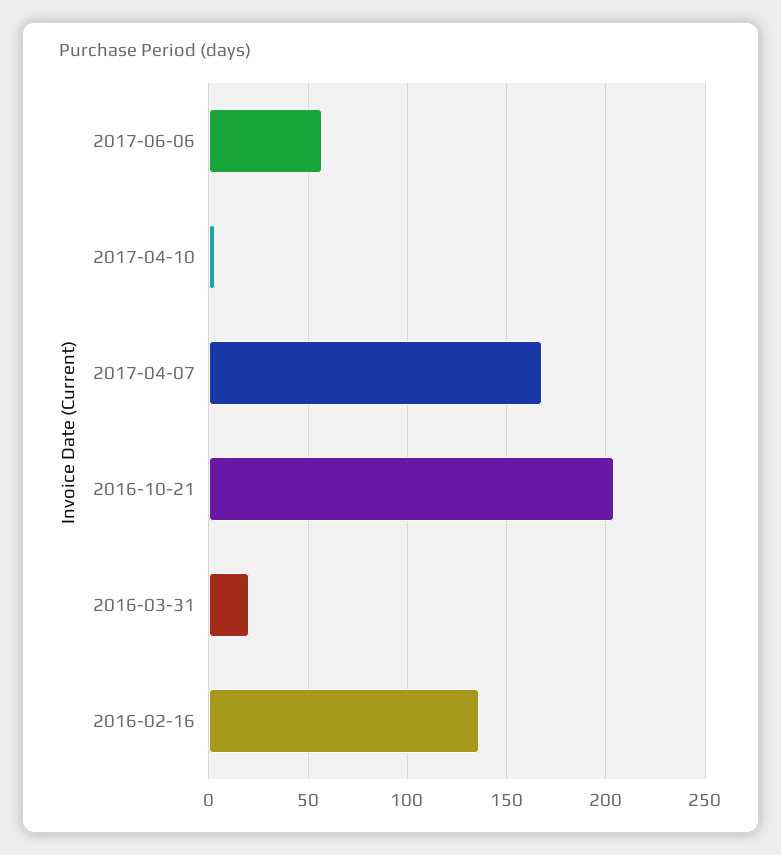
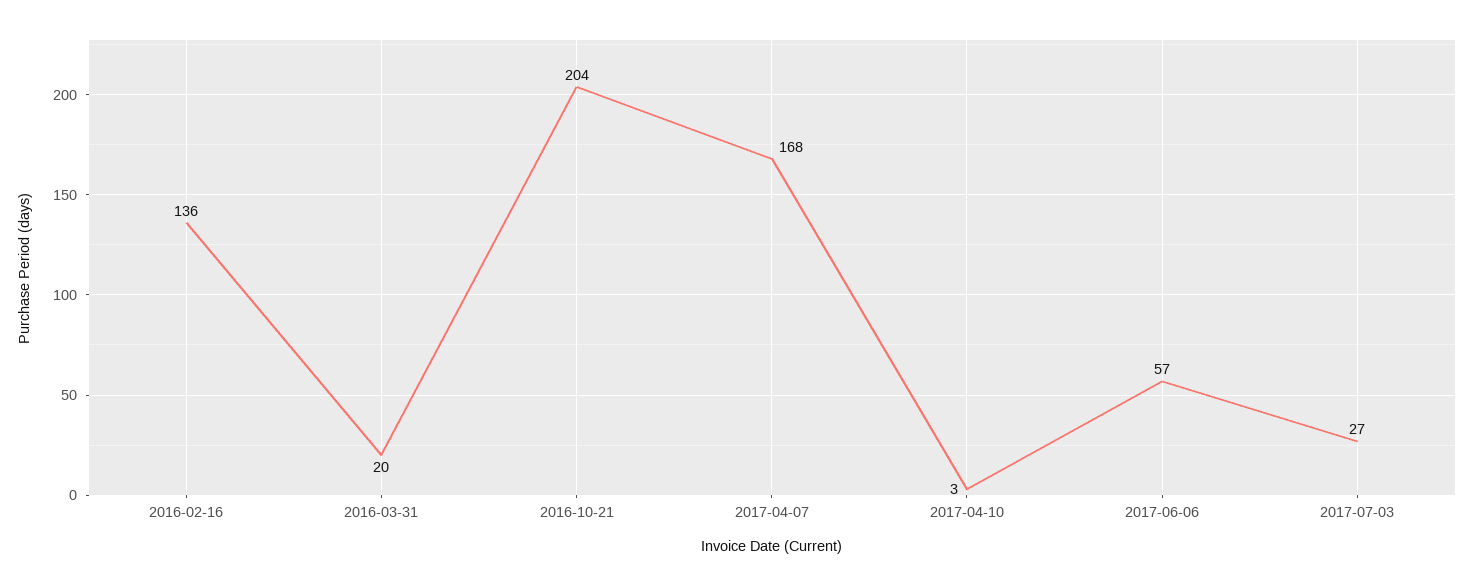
2017-07-03: none -> 27

